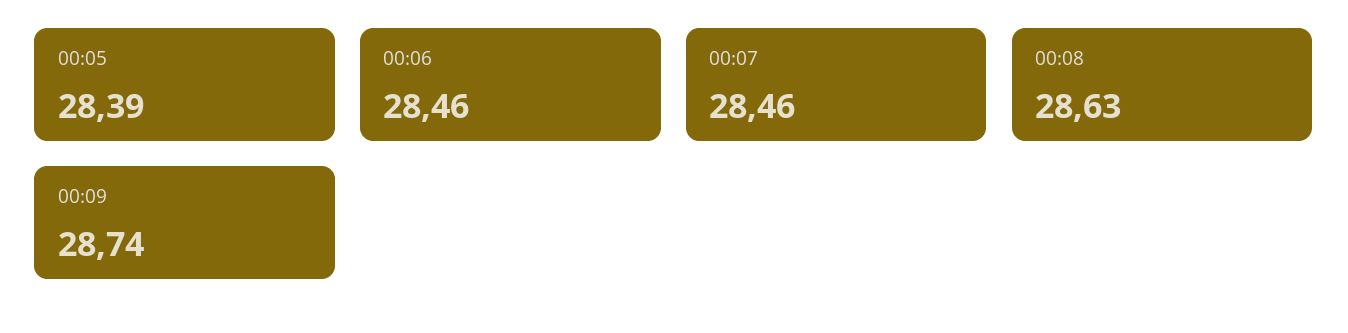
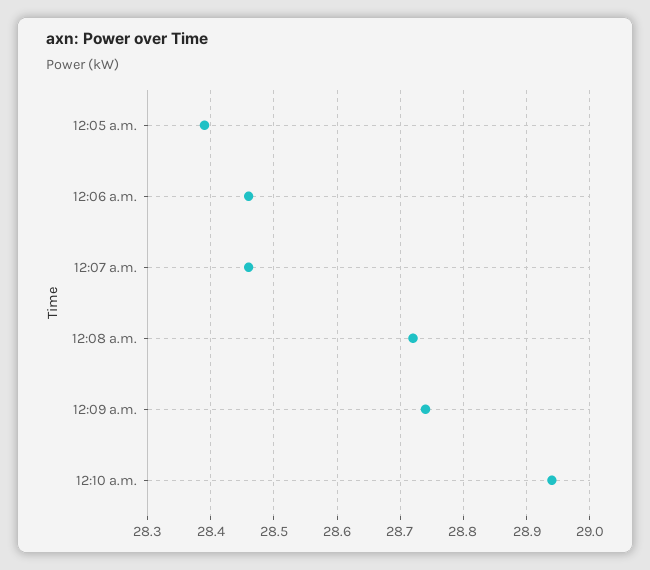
00:08: 28.63 -> 28.72
12:10 a.m.: none -> 28.94

